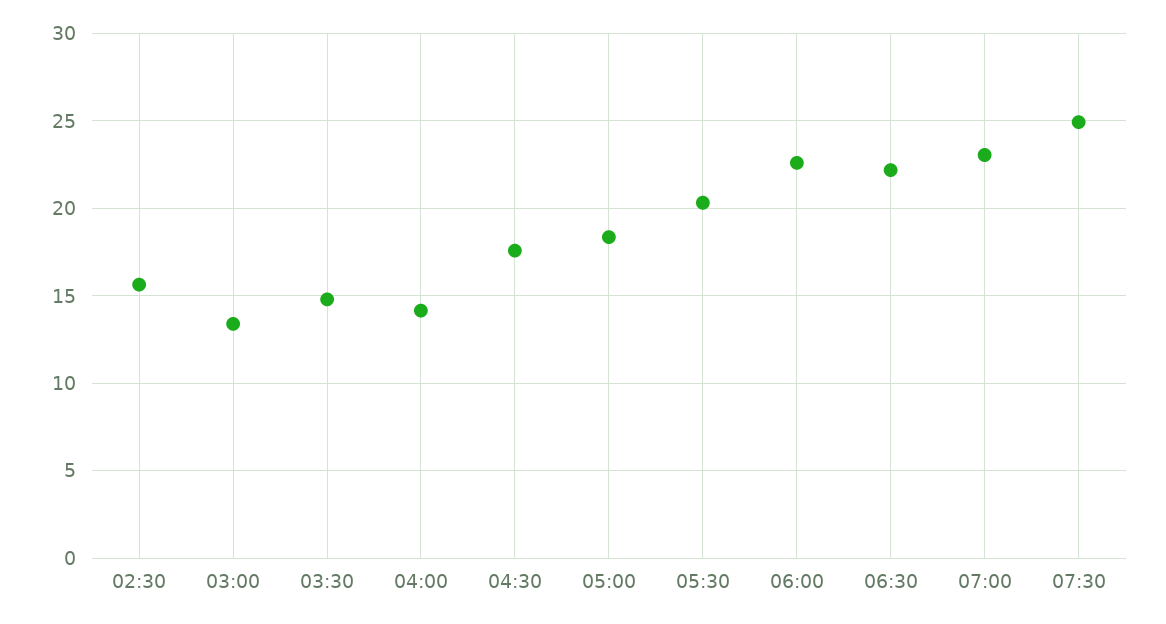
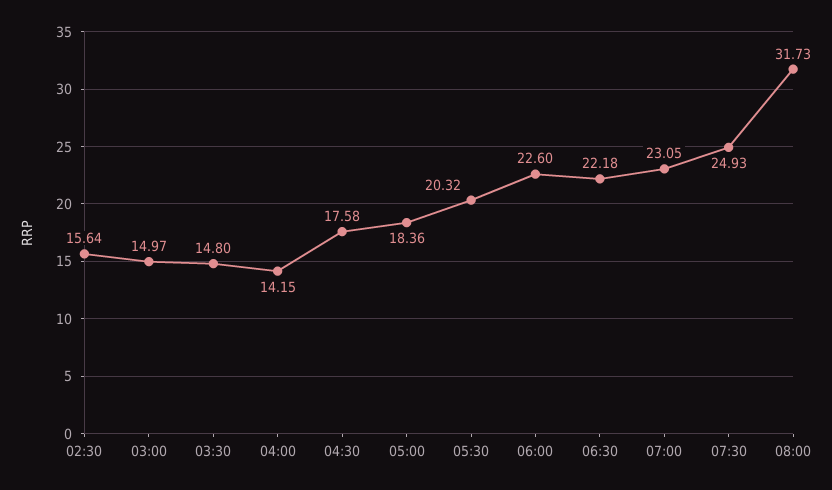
03:00: 13.5 -> 14.97
08:00: none -> 31.73

